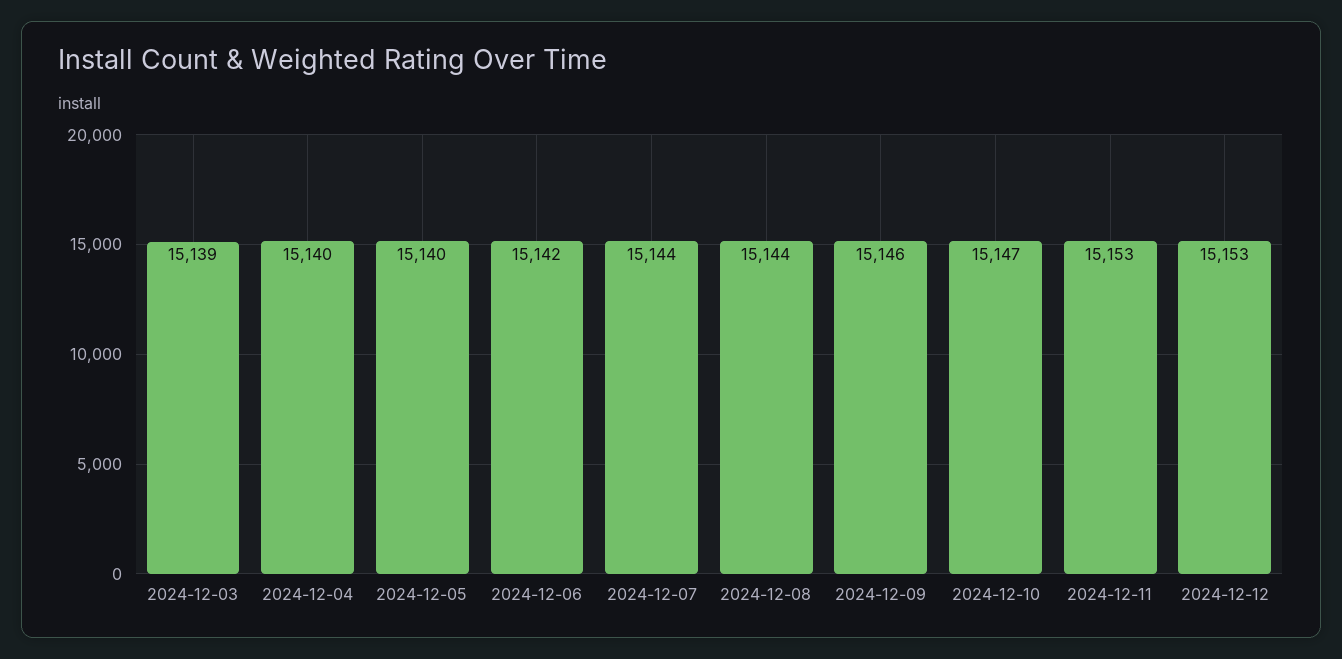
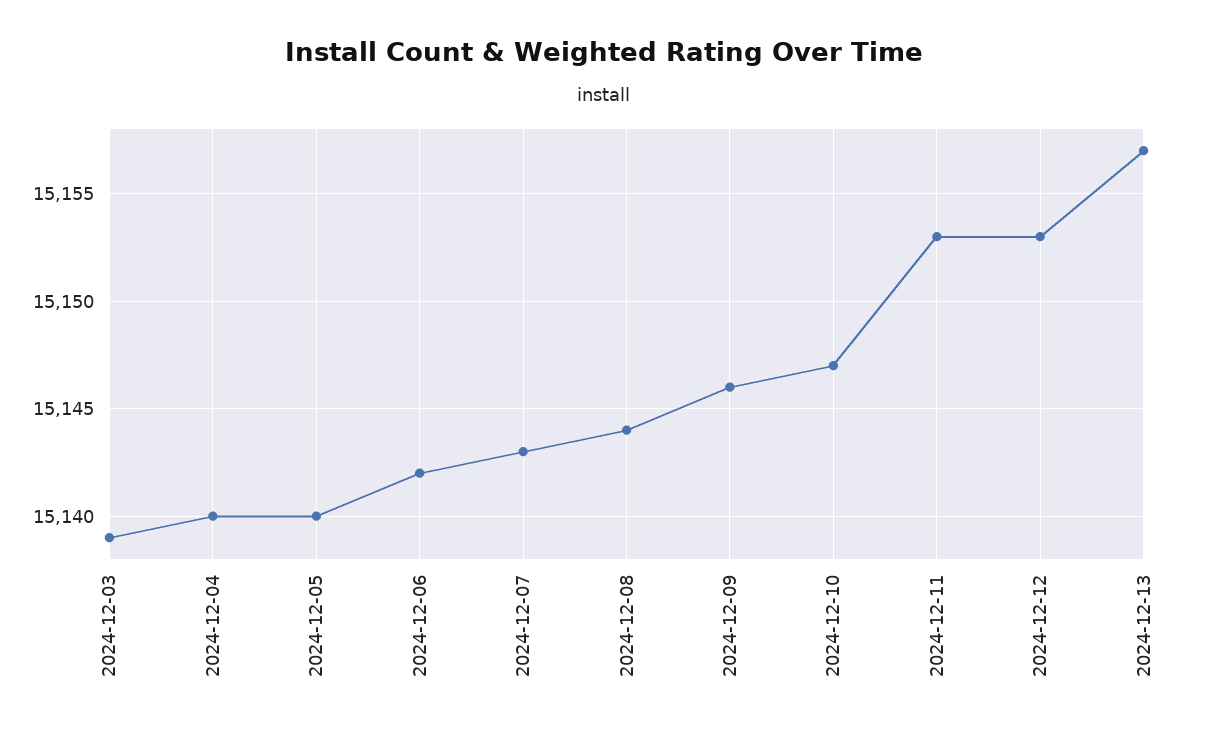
2024-12-07: 15144 -> 15143
2024-12-13: none -> 15157

